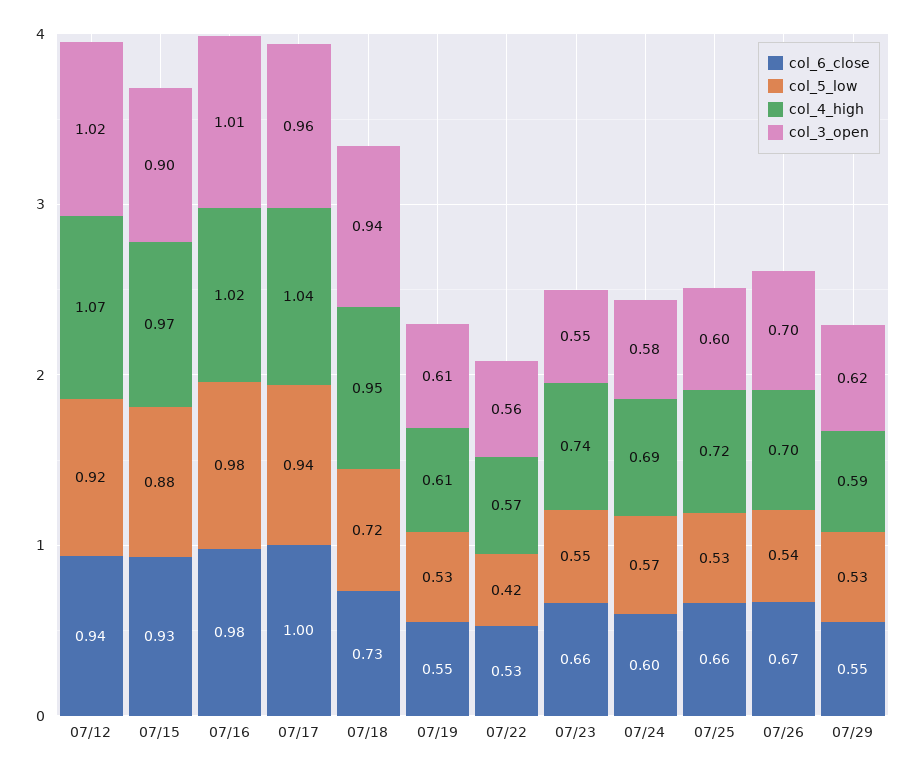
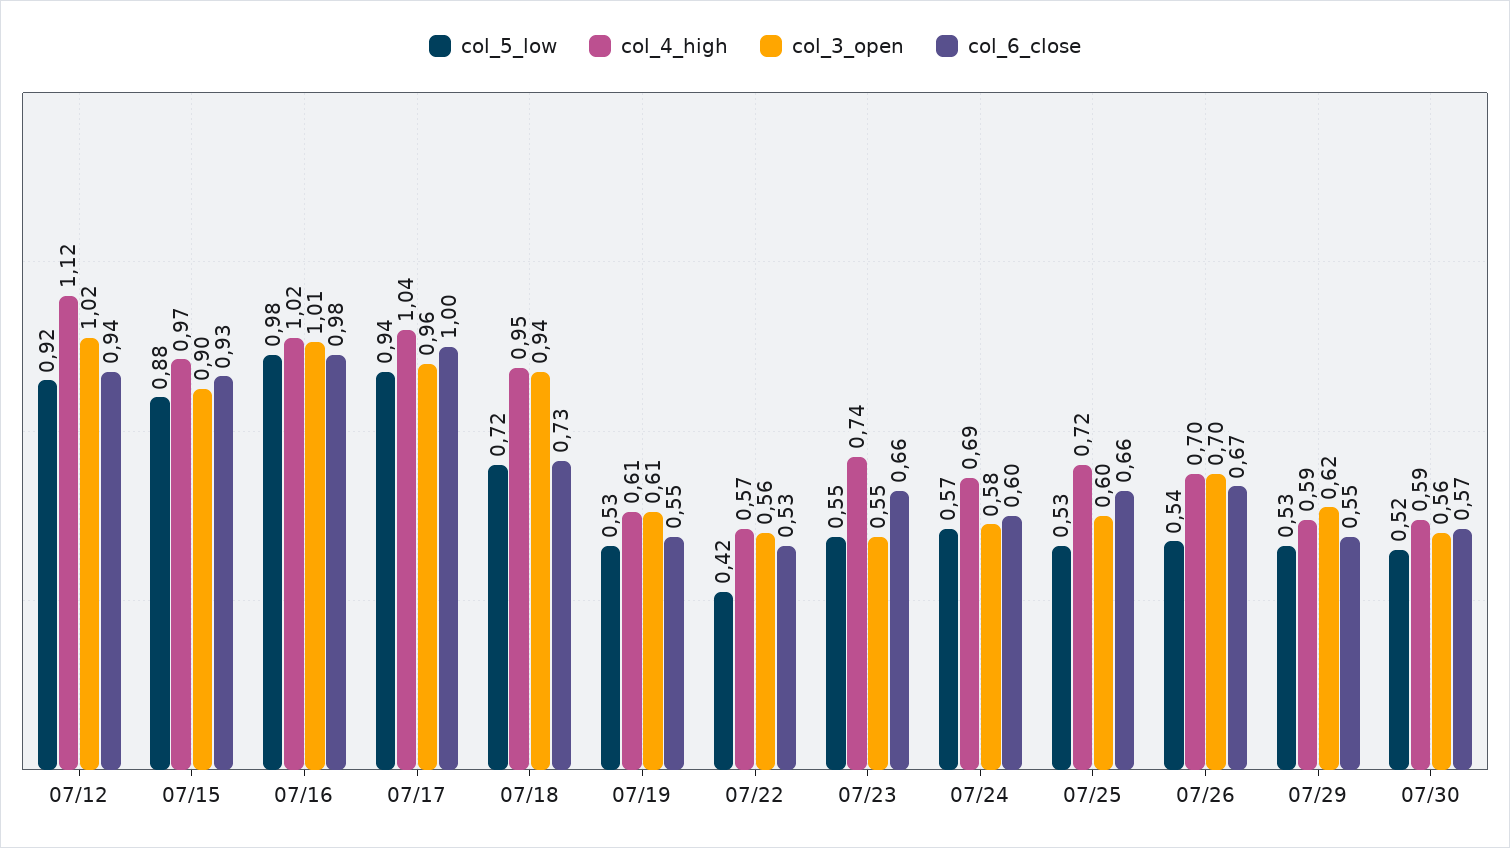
col_4_high, 07/12: 1.07 -> 1.12
col_5_low, 07/30: none -> 0.52
col_4_high, 07/30: none -> 0.59
col_3_open, 07/30: none -> 0.56
col_6_close, 07/30: none -> 0.57

